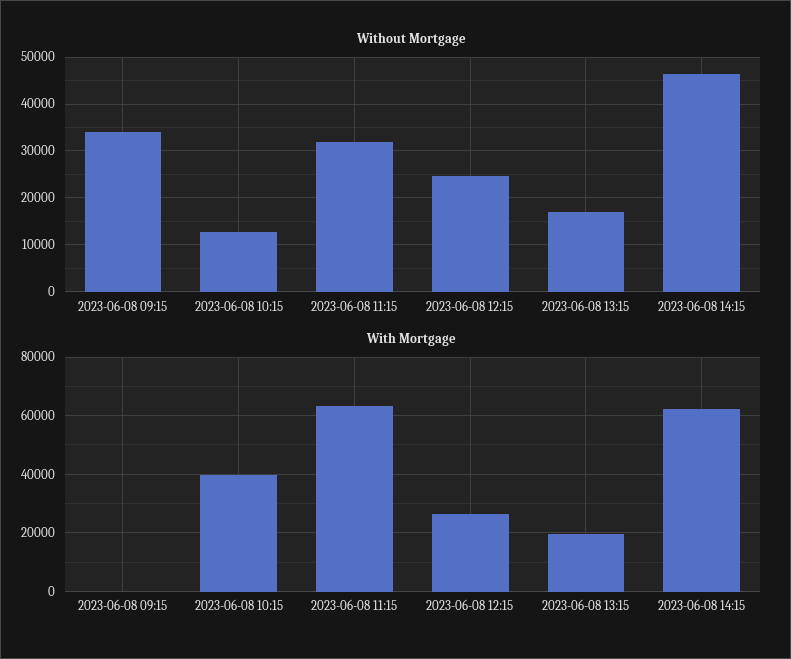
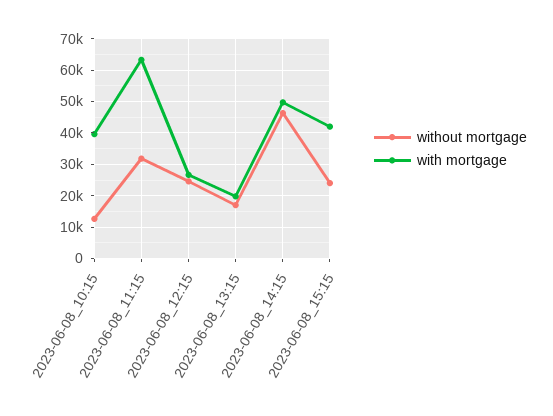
Without Mortgage, 2023-06-08 09:15: 34000 -> none
With Mortgage, 2023-06-08 09:15: 0 -> none
With Mortgage, 2023-06-08 14:15: 62500 -> 50000
Without Mortgage, 2023-06-08_15:15: none -> 24000
With Mortgage, 2023-06-08_15:15: none -> 42000

